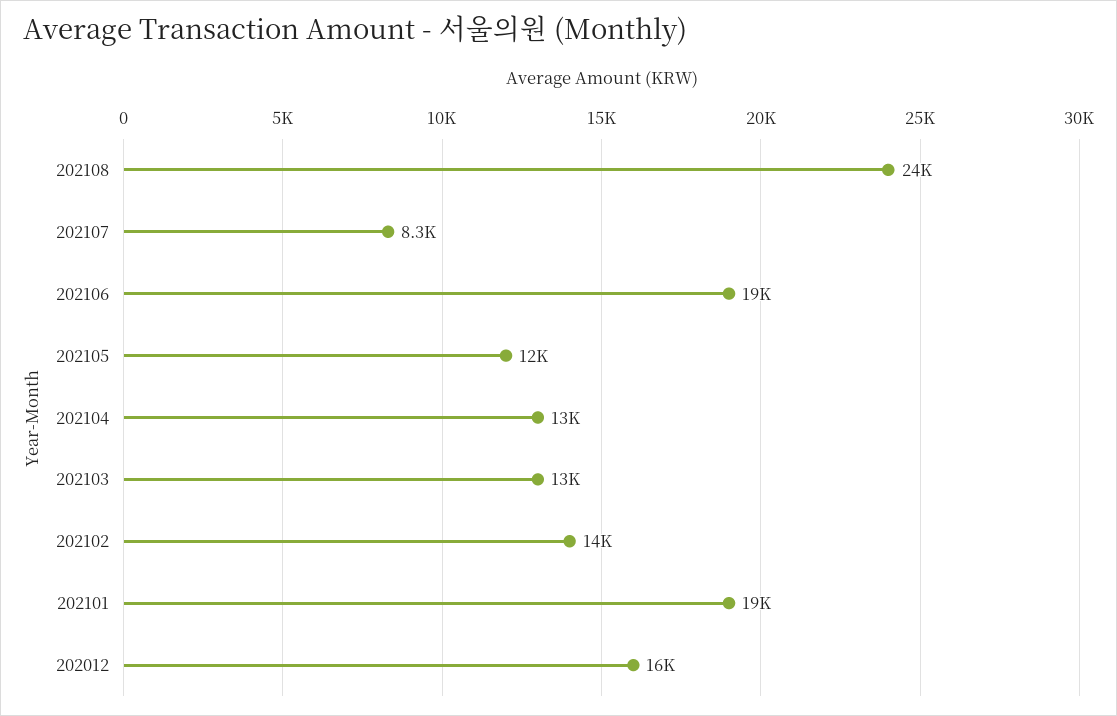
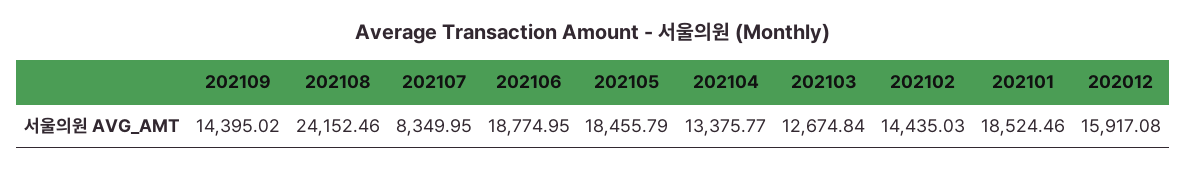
202105: 12000 -> 18455.79
202109: none -> 14395.02

